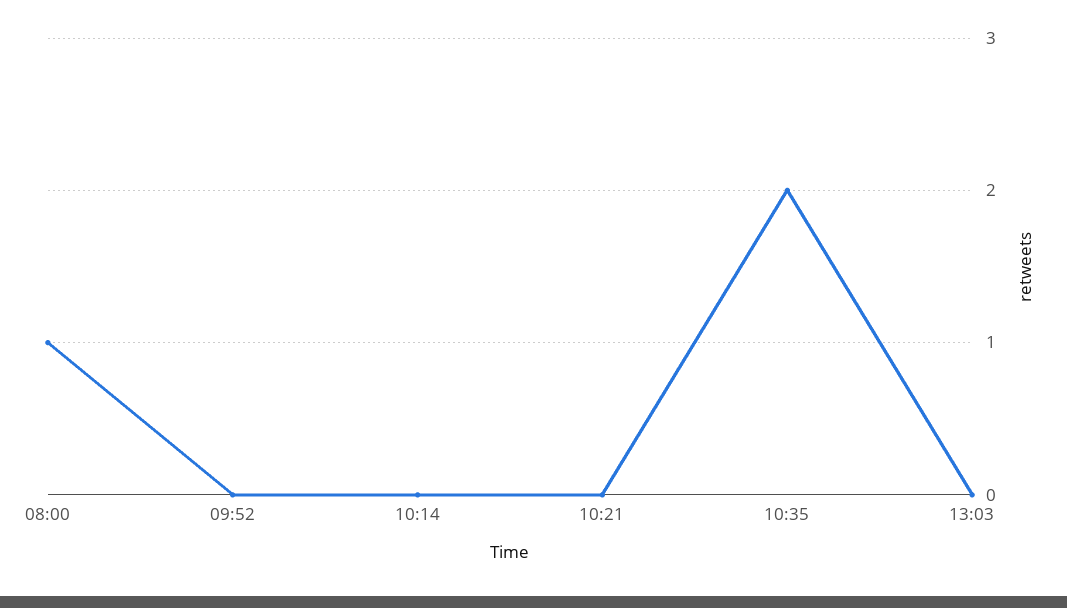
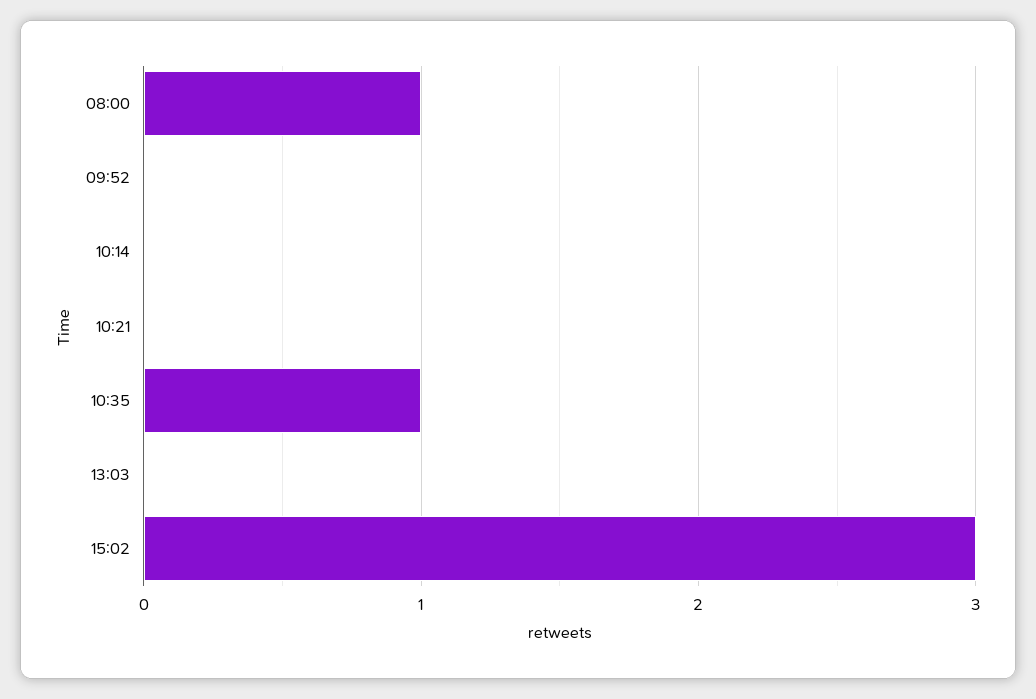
10:35: 2 -> 1
15:02: none -> 3

